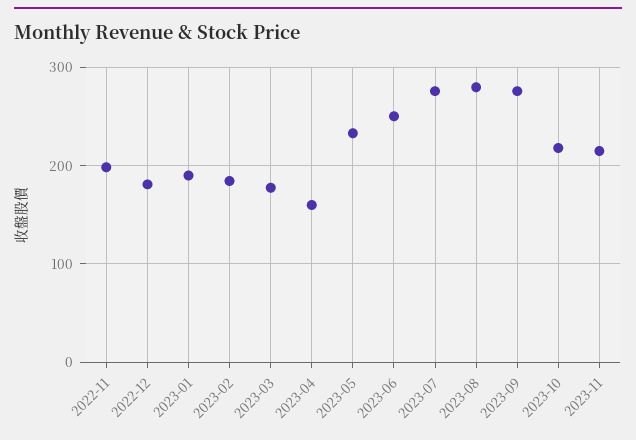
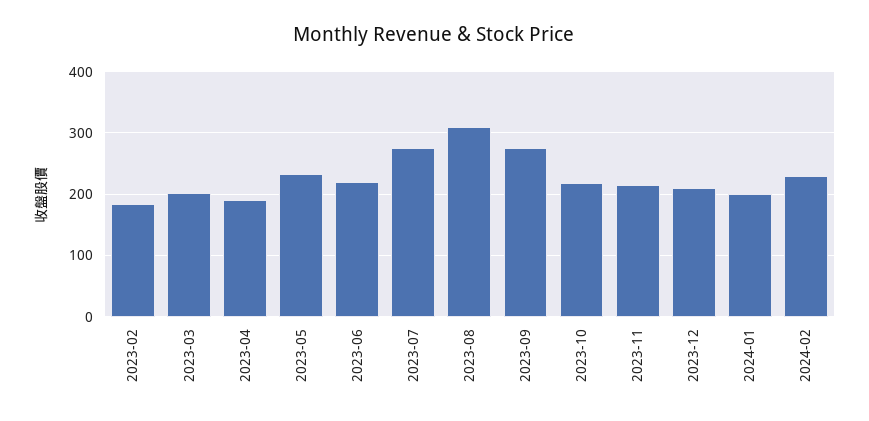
2022-11: 200 -> none
2022-12: 180 -> none
2023-01: 190 -> none
2023-03: 180 -> 200
2023-04: 160 -> 190
2023-06: 250 -> 220
2023-08: 280 -> 310
2023-12: none -> 210
2024-01: none -> 200
2024-02: none -> 230

